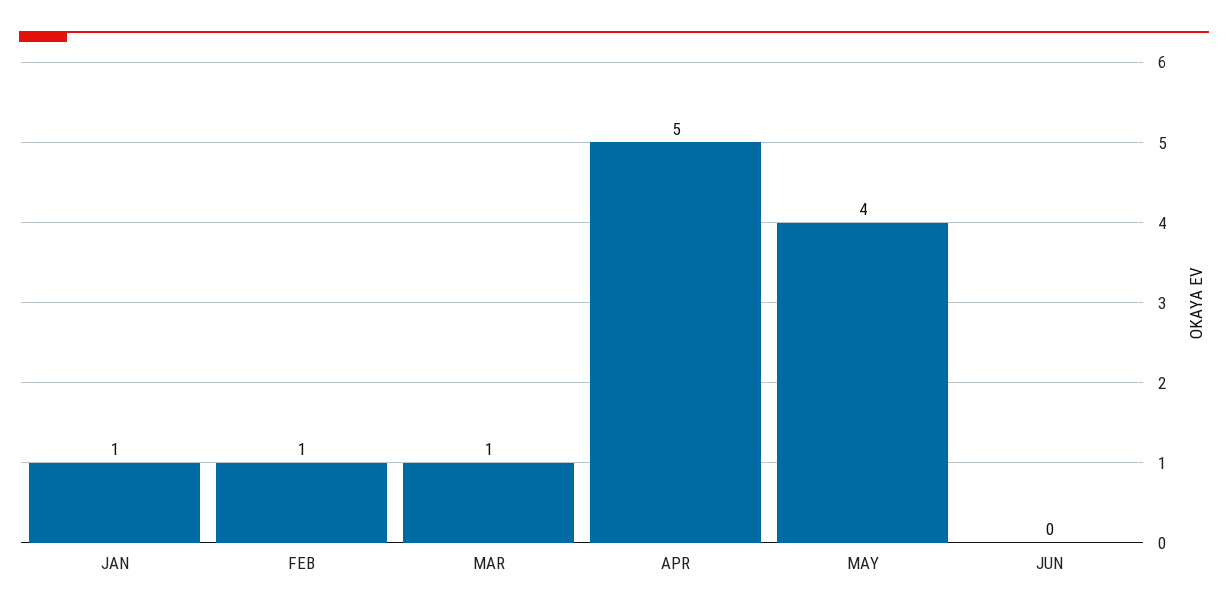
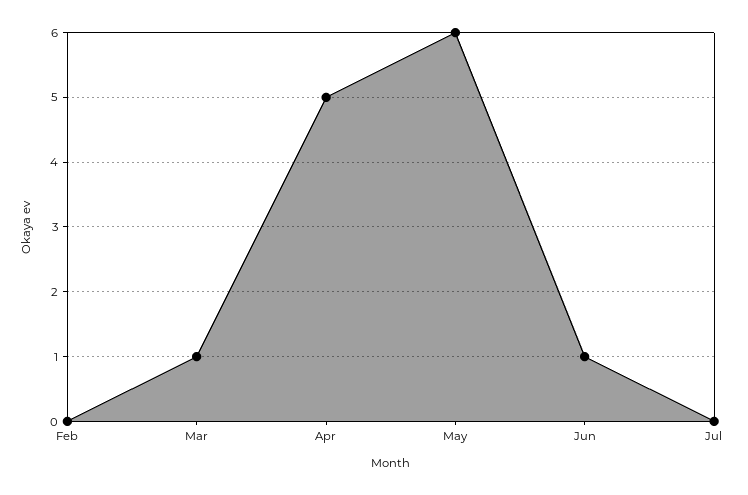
JAN: 1 -> none
FEB: 1 -> 0
MAY: 4 -> 6
JUN: 0 -> 1
Jul: none -> 0

